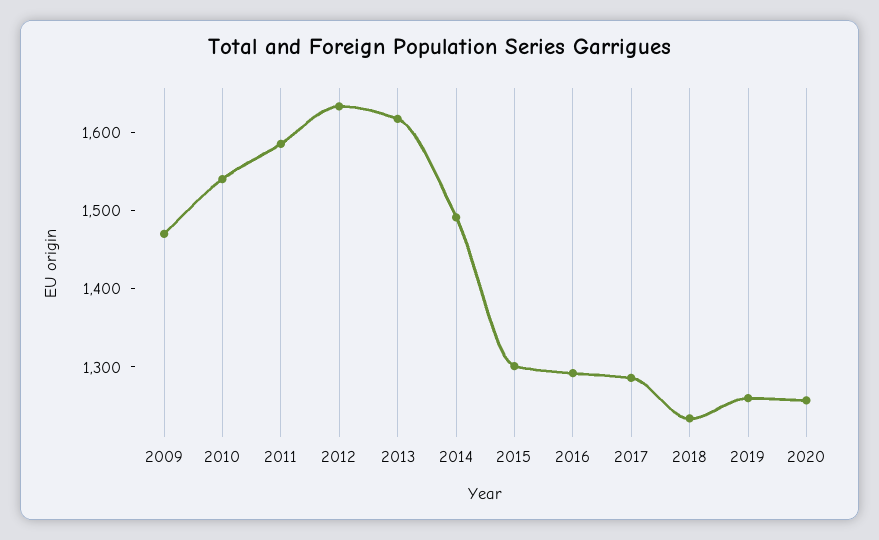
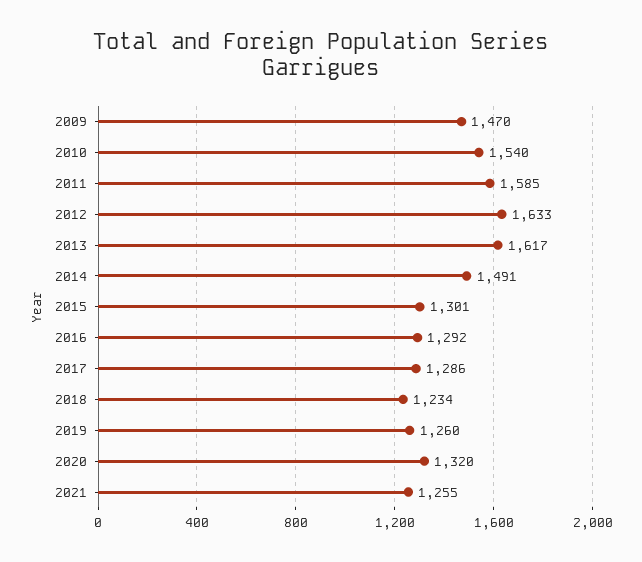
2020: 1260 -> 1320
2021: none -> 1255

